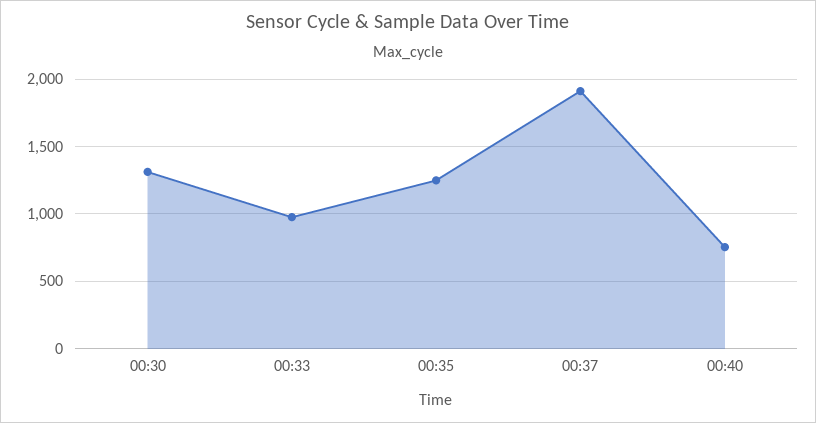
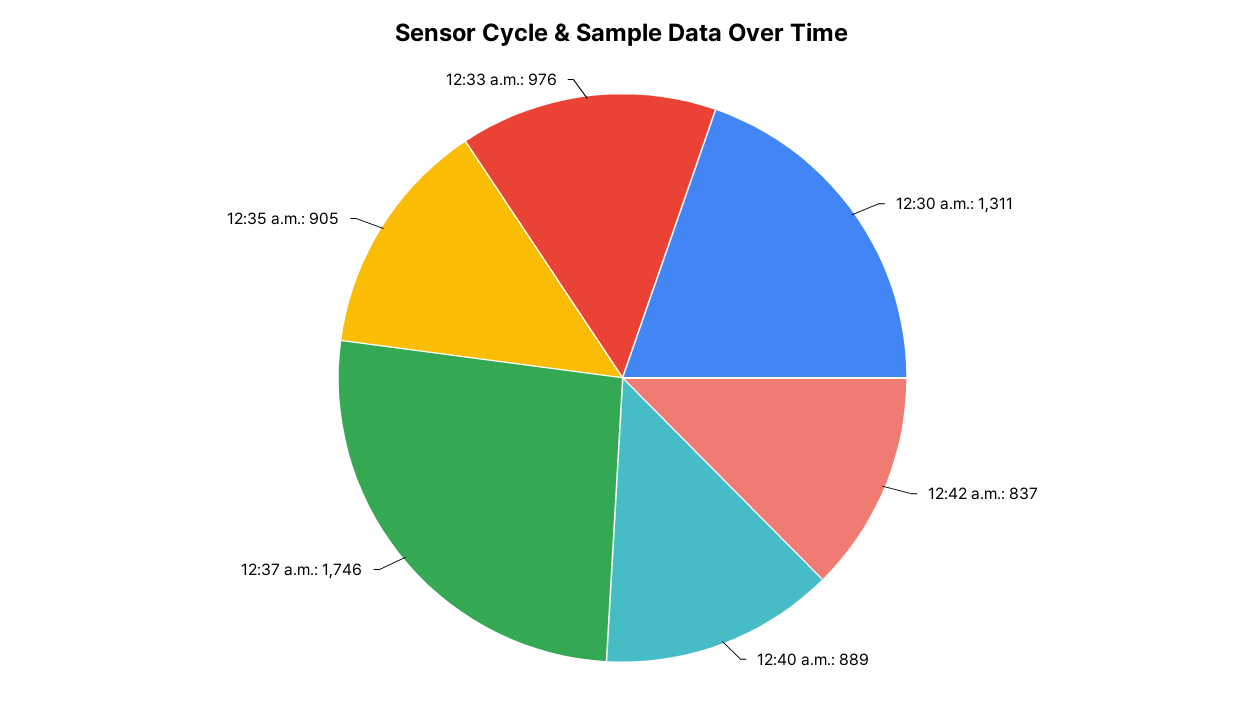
00:35: 1250 -> 905
00:37: 1900 -> 1746
00:40: 750 -> 889
12:42 a.m.: none -> 837

